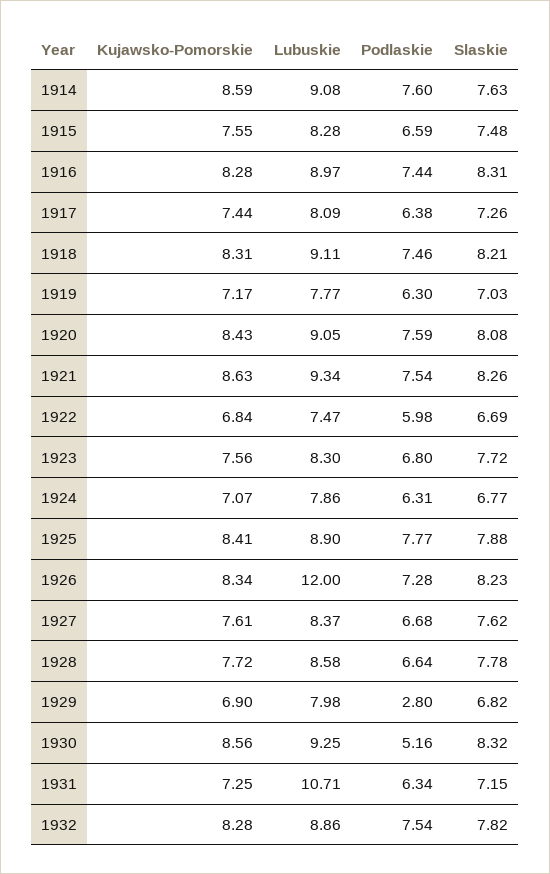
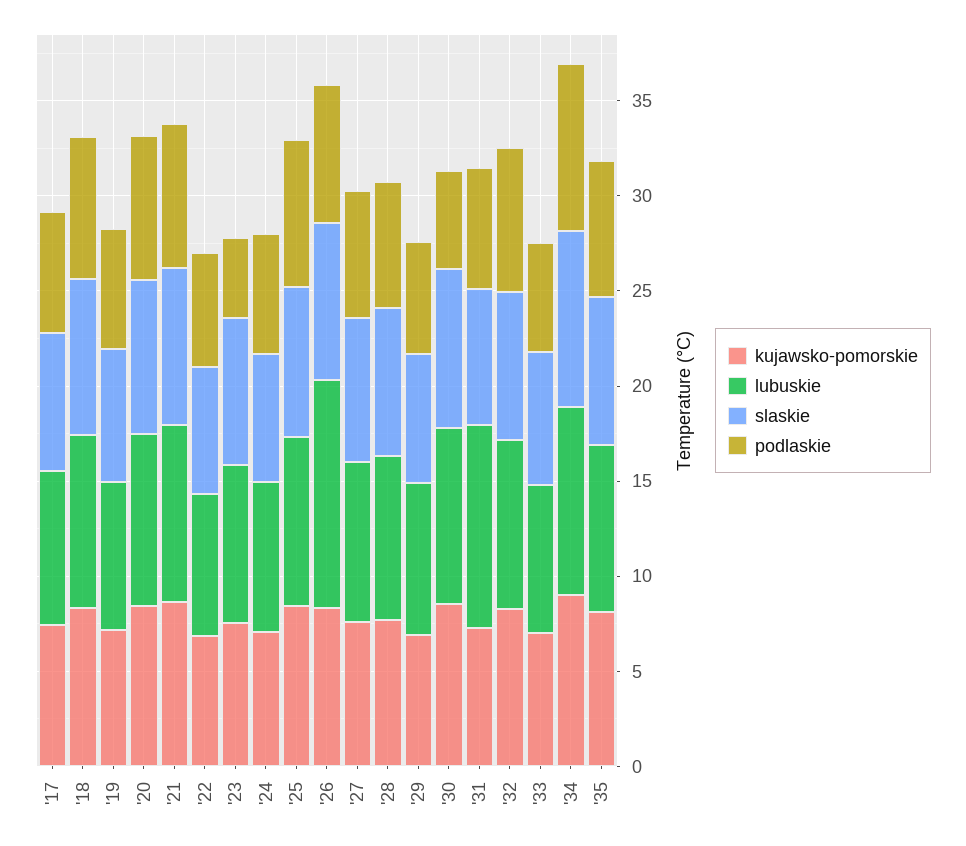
Kujawsko-Pomorskie, 1914: 8.59 -> none
Lubuskie, 1914: 9.08 -> none
Podlaskie, 1914: 7.6 -> none
Slaskie, 1914: 7.63 -> none
Kujawsko-Pomorskie, 1915: 7.55 -> none
Lubuskie, 1915: 8.28 -> none
Podlaskie, 1915: 6.59 -> none
Slaskie, 1915: 7.48 -> none
Kujawsko-Pomorskie, 1916: 8.28 -> none
Lubuskie, 1916: 8.97 -> none
Podlaskie, 1916: 7.44 -> none
Slaskie, 1916: 8.31 -> none
Podlaskie, 1923: 6.8 -> 4
Podlaskie, 1929: 2.8 -> 6
Kujawsko-Pomorskie, '33: none -> 7
Lubuskie, '33: none -> 8
Slaskie, '33: none -> 7
Podlaskie, '33: none -> 6
Kujawsko-Pomorskie, '34: none -> 9
Lubuskie, '34: none -> 10
Slaskie, '34: none -> 9
Podlaskie, '34: none -> 9
Kujawsko-Pomorskie, '35: none -> 8
Lubuskie, '35: none -> 9
Slaskie, '35: none -> 8
Podlaskie, '35: none -> 7

